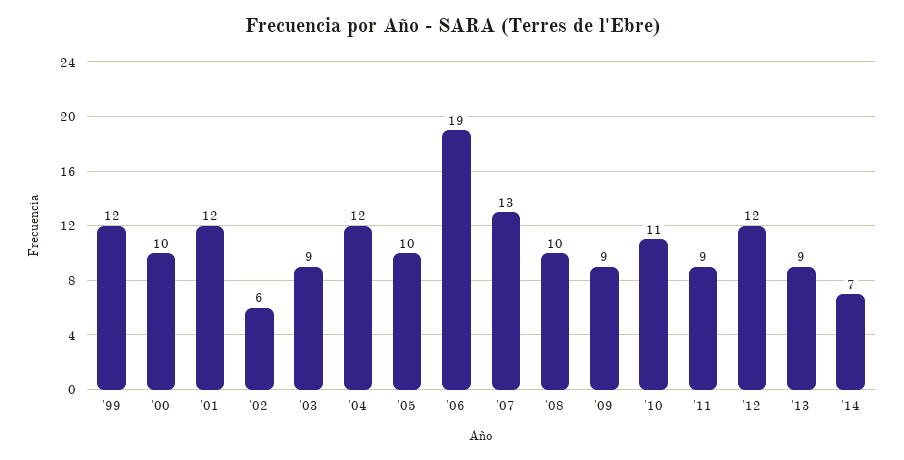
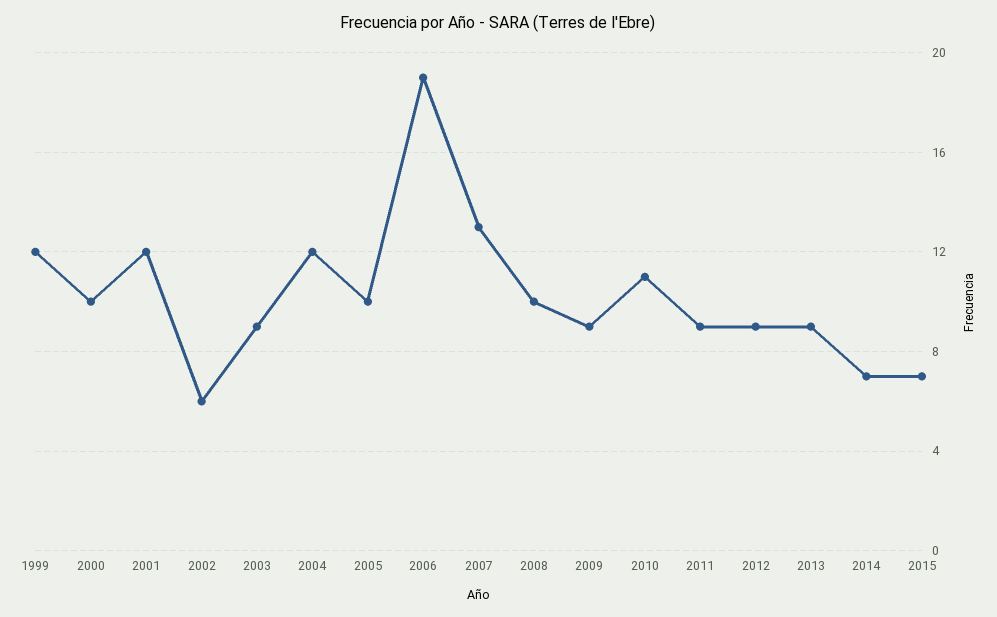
'12: 12 -> 9
2015: none -> 7

